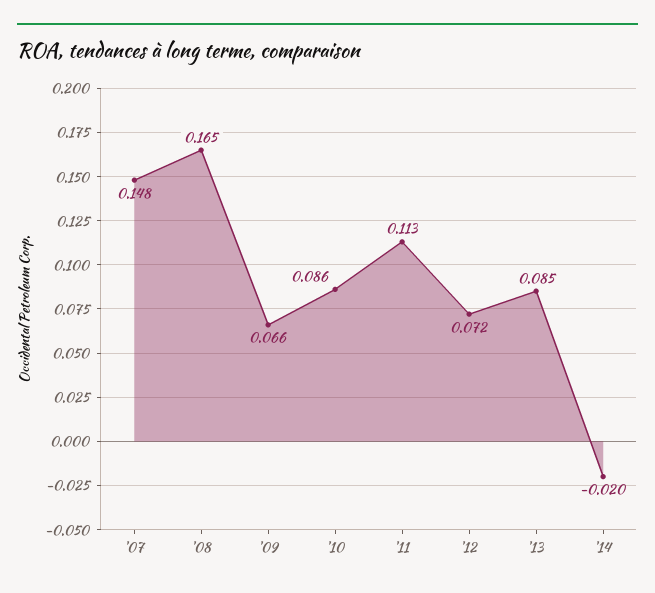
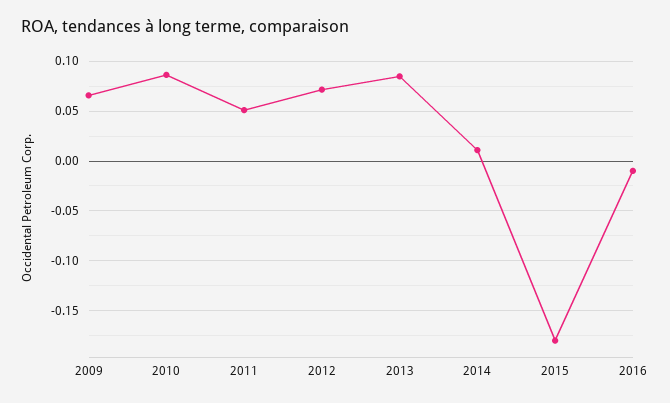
'07: 0.148 -> none
'08: 0.165 -> none
'11: 0.113 -> 0.05
'14: -0.02 -> 0.01
2015: none -> -0.18
2016: none -> -0.01

